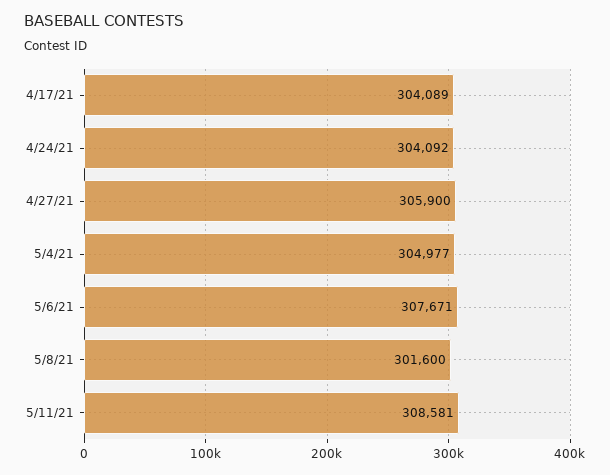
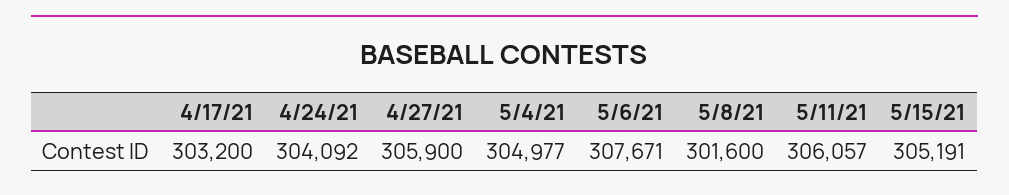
4/17/21: 304089 -> 303200
5/11/21: 308581 -> 306057
5/15/21: none -> 305191

